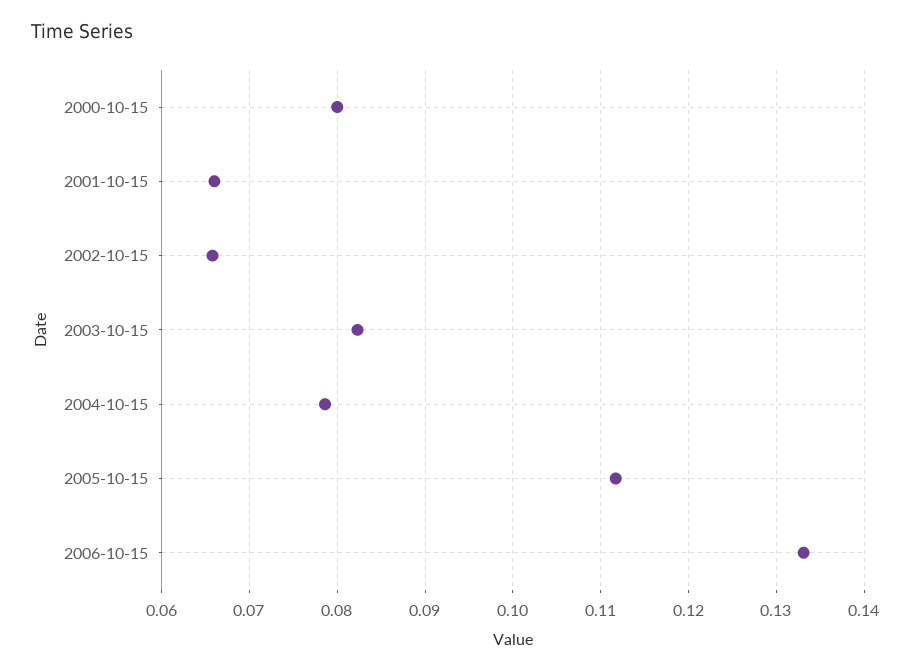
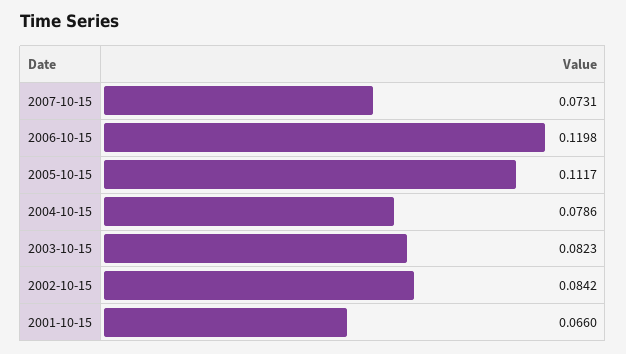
2000-10-15: 0.08 -> none
2002-10-15: 0.066 -> 0.0842
2006-10-15: 0.133 -> 0.1198
2007-10-15: none -> 0.0731

